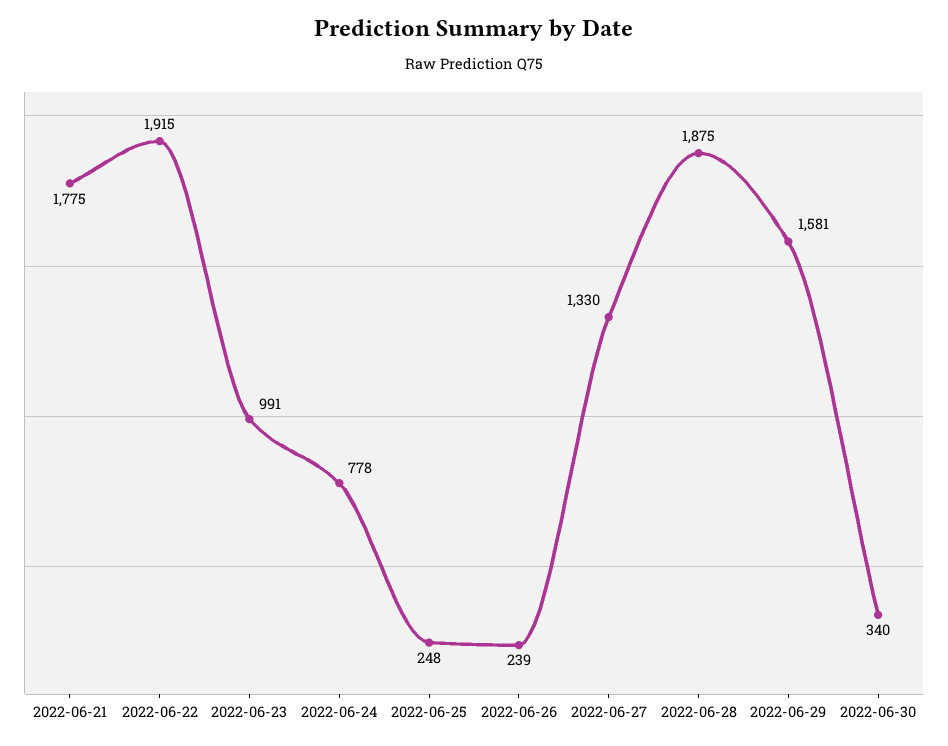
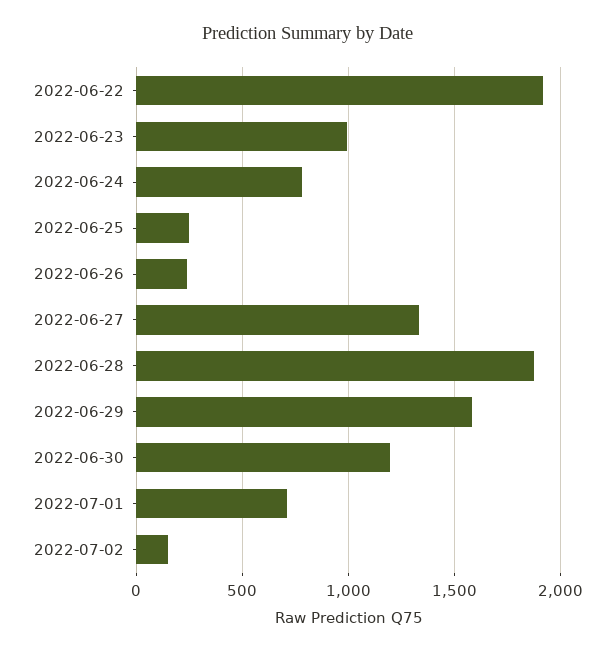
2022-06-21: 1775 -> none
2022-06-30: 340 -> 1200
2022-07-01: none -> 700
2022-07-02: none -> 150

